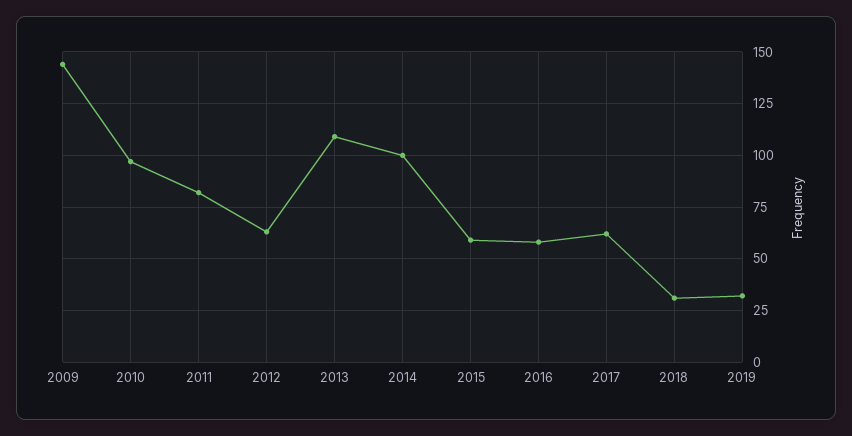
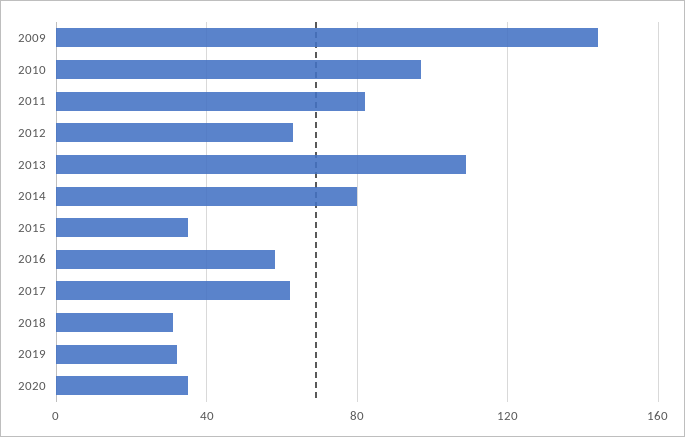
2014: 100 -> 80
2015: 60 -> 35
2020: none -> 35

